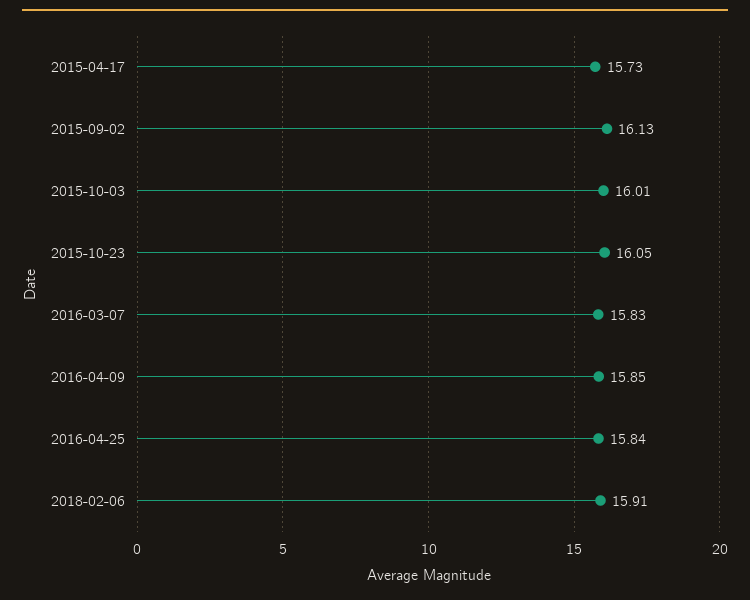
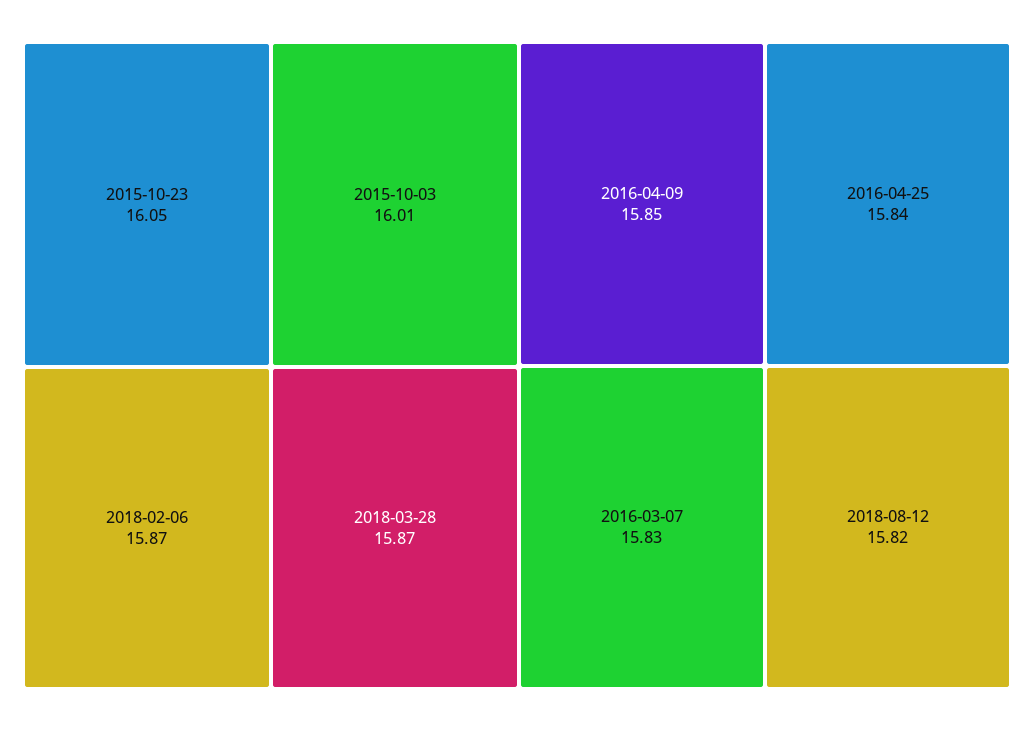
2015-04-17: 15.73 -> none
2015-09-02: 16.13 -> none
2018-02-06: 15.91 -> 15.87
2018-03-28: none -> 15.87
2018-08-12: none -> 15.82

